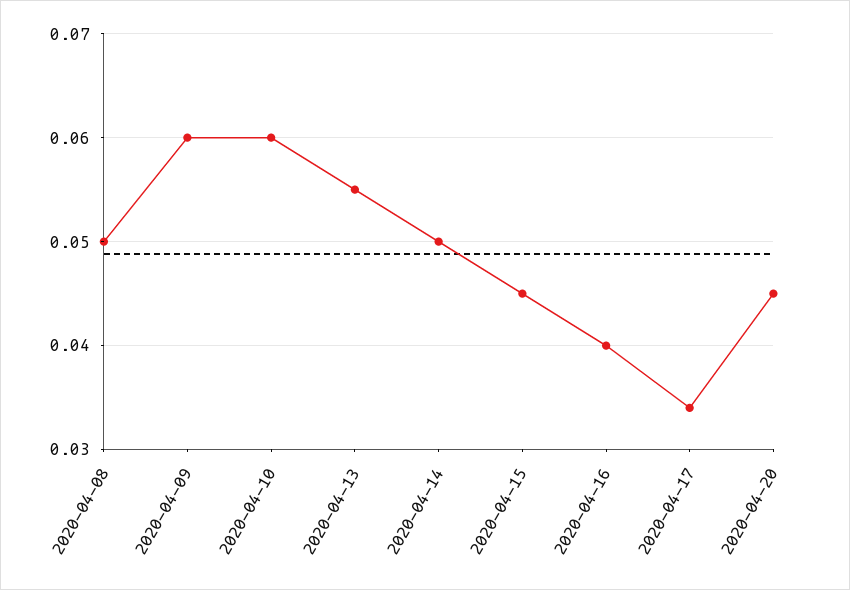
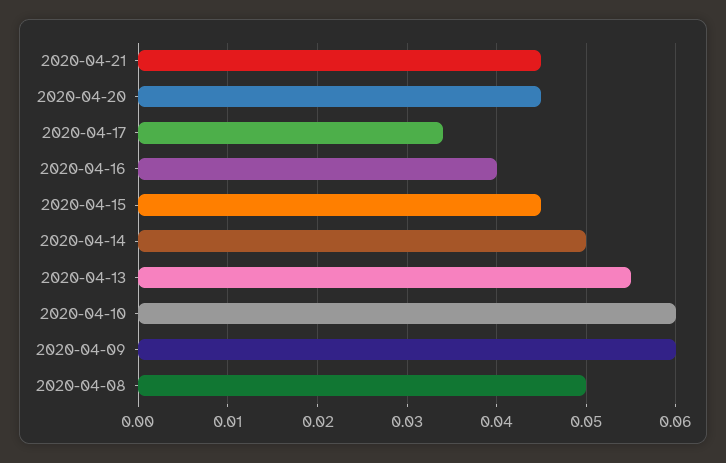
2020-04-21: none -> 0.045

